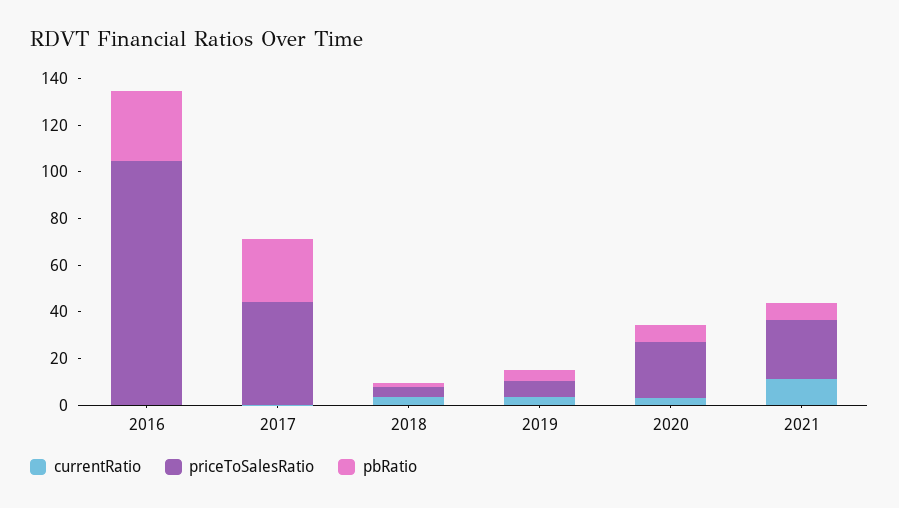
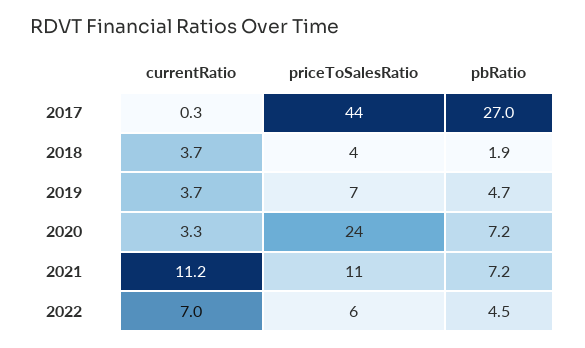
currentRatio, 2016: 0 -> none
priceToSalesRatio, 2016: 105 -> none
pbRatio, 2016: 30 -> none
priceToSalesRatio, 2021: 25 -> 11
currentRatio, 2022: none -> 7
priceToSalesRatio, 2022: none -> 6
pbRatio, 2022: none -> 4.5

